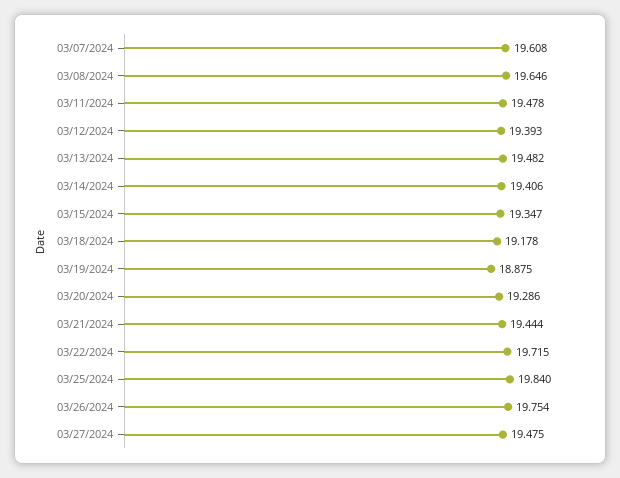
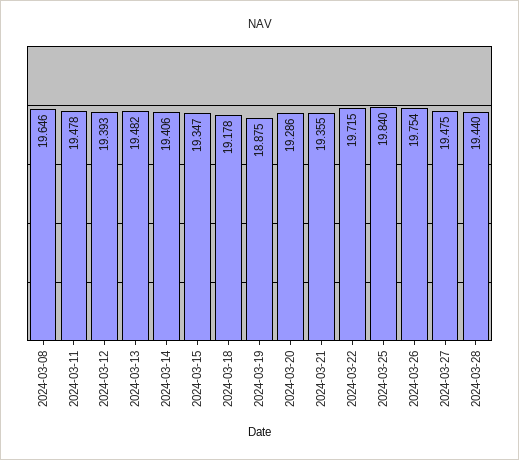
03/07/2024: 19.608 -> none
03/21/2024: 19.444 -> 19.355
2024-03-28: none -> 19.44

